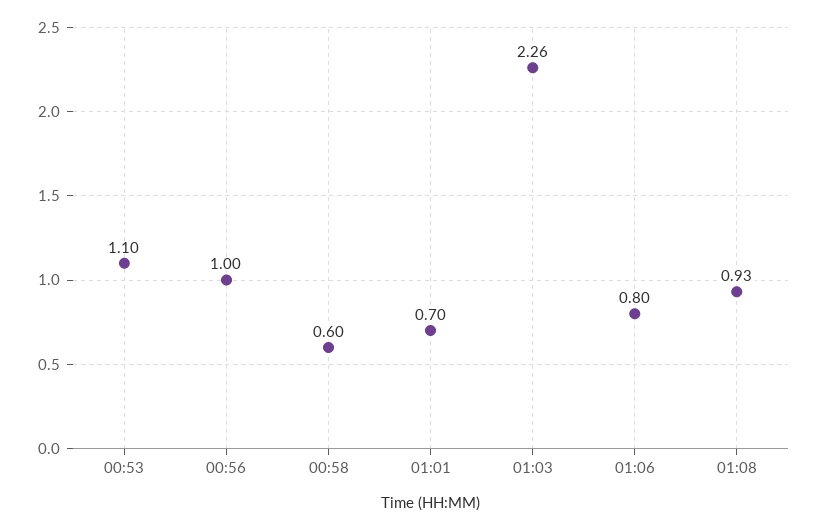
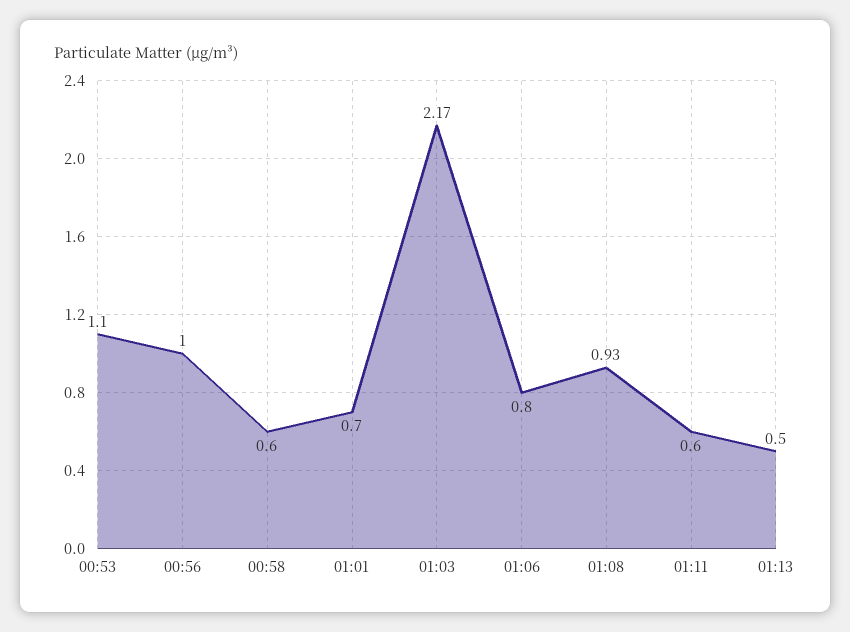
01:03: 2.26 -> 2.17
01:11: none -> 0.6
01:13: none -> 0.5

